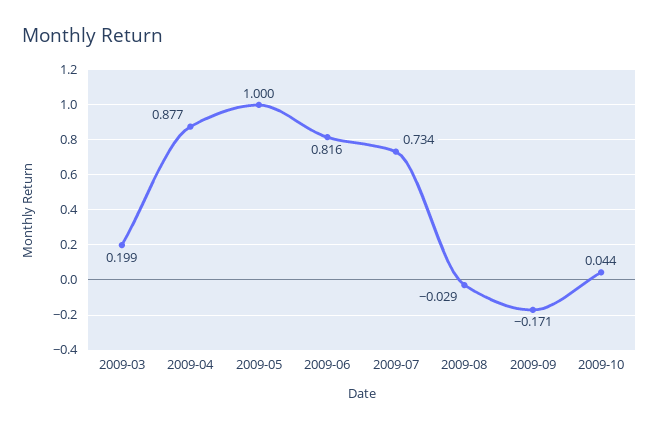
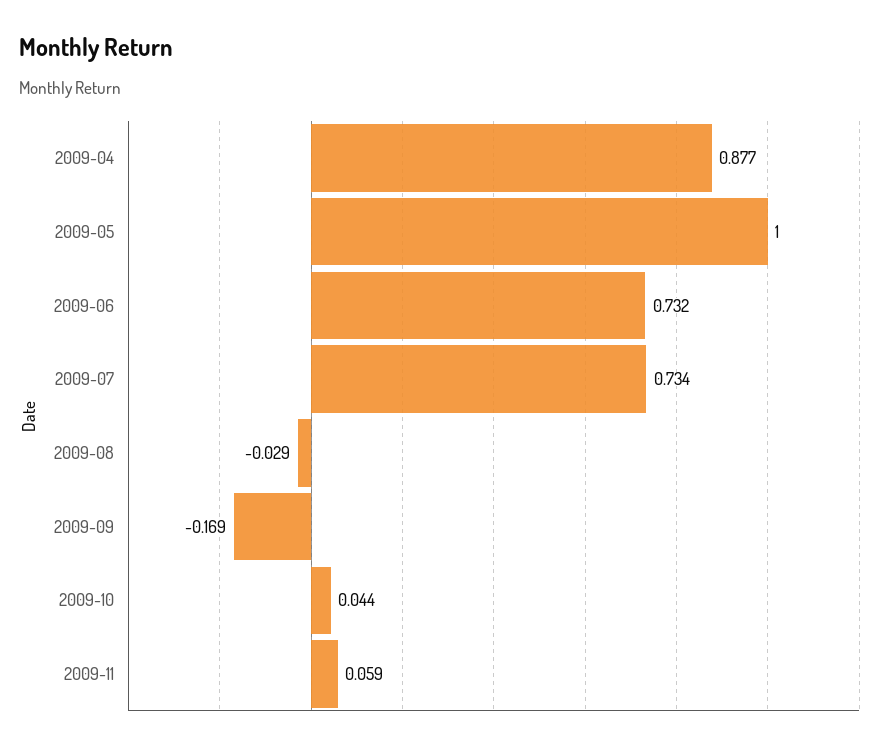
2009-03: 0.199 -> none
2009-06: 0.816 -> 0.732
2009-09: -0.171 -> -0.169
2009-11: none -> 0.059

